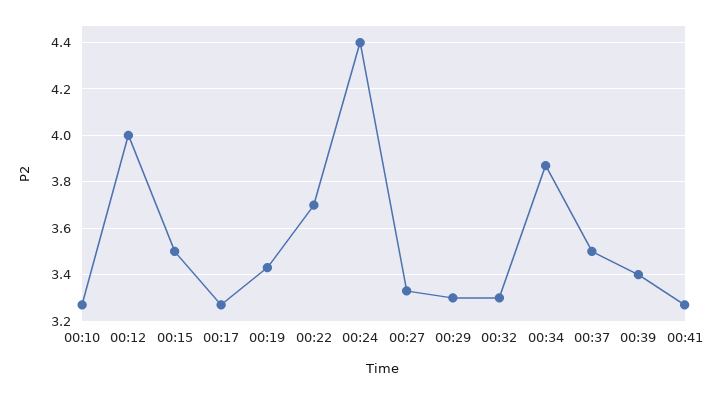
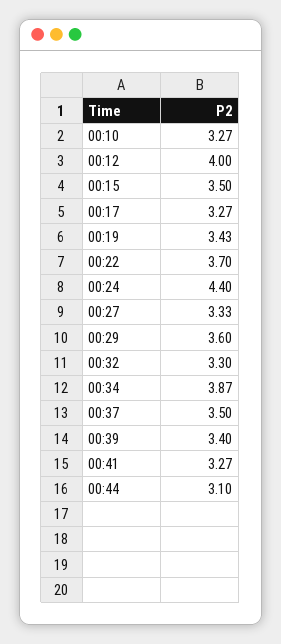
00:29: 3.3 -> 3.6
00:44: none -> 3.1

